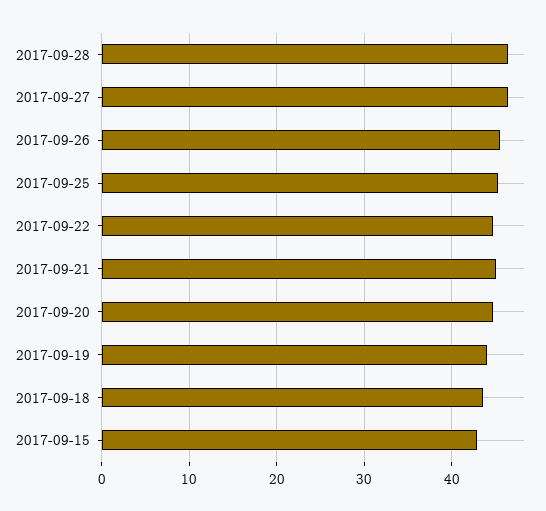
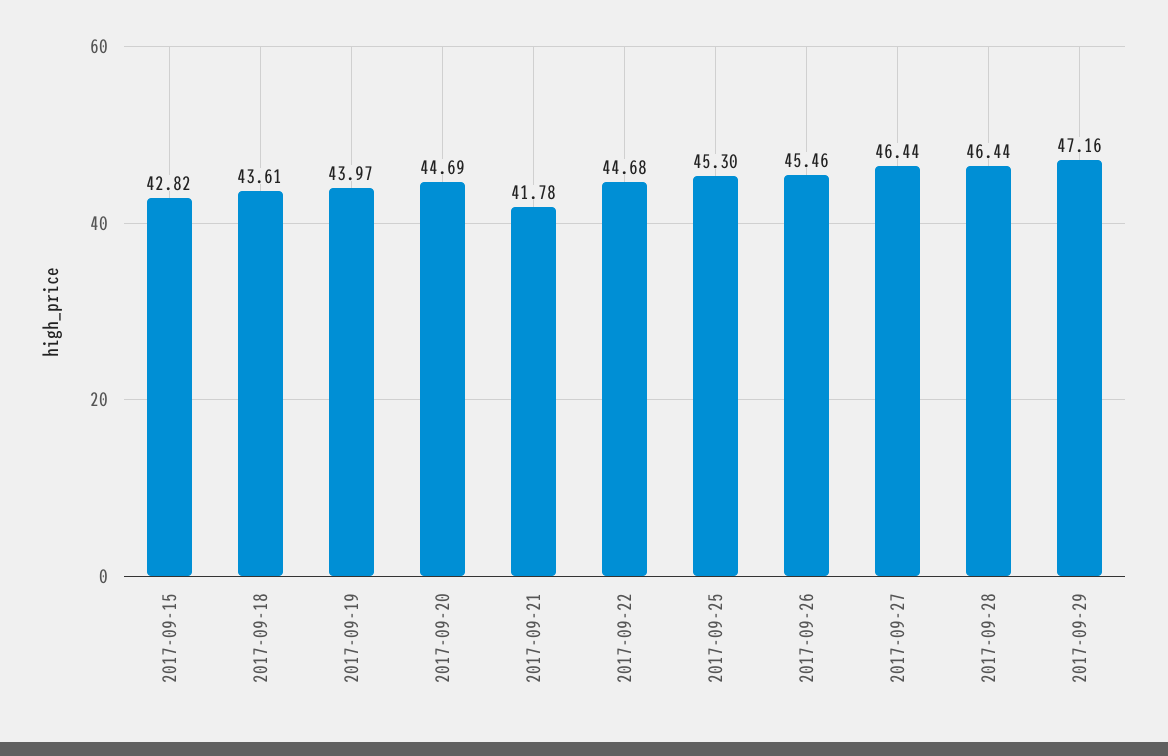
2017-09-21: 45 -> 41.78
2017-09-29: none -> 47.16

